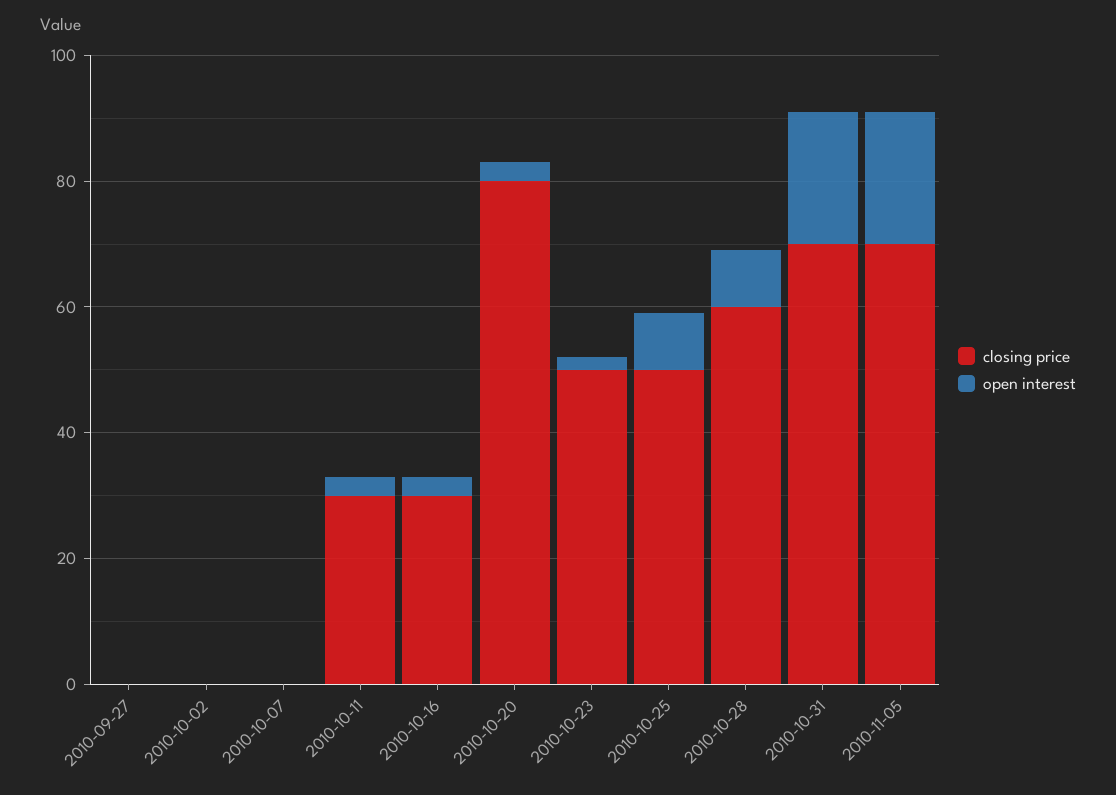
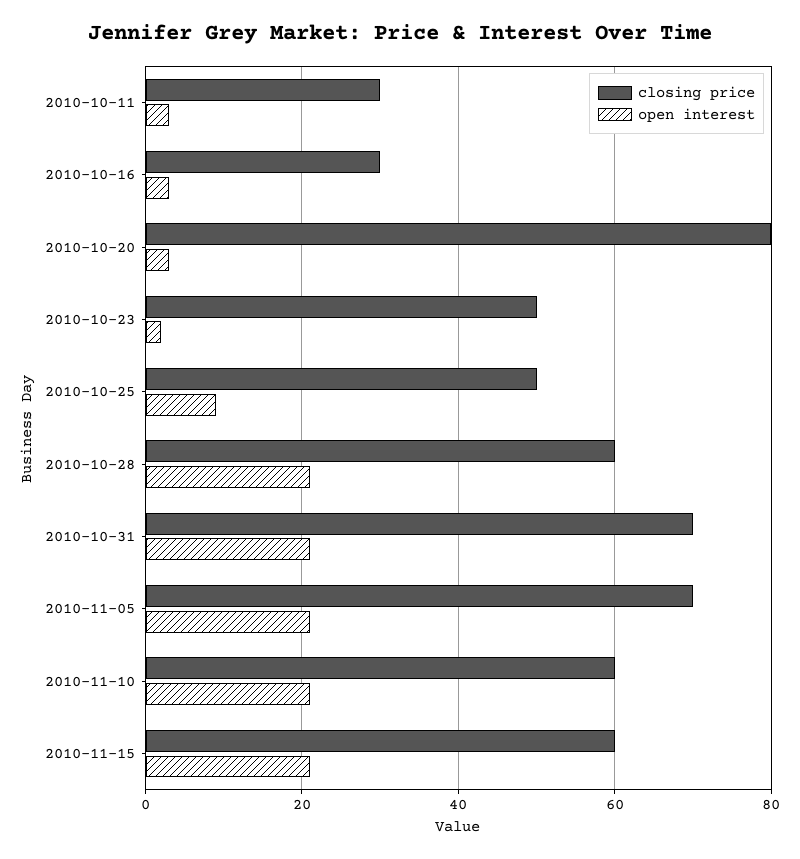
closing price, 2010-09-27: 0 -> none
open interest, 2010-09-27: 0 -> none
closing price, 2010-10-02: 0 -> none
open interest, 2010-10-02: 0 -> none
closing price, 2010-10-07: 0 -> none
open interest, 2010-10-07: 0 -> none
open interest, 2010-10-28: 10 -> 20
closing price, 2010-11-10: none -> 60
open interest, 2010-11-10: none -> 20
closing price, 2010-11-15: none -> 60
open interest, 2010-11-15: none -> 20

